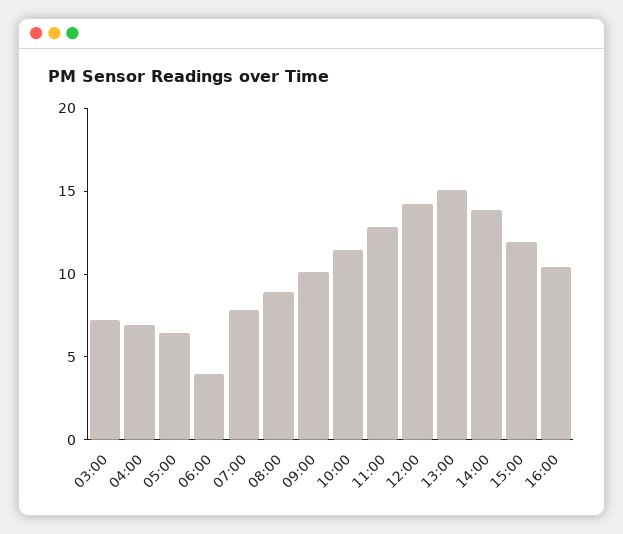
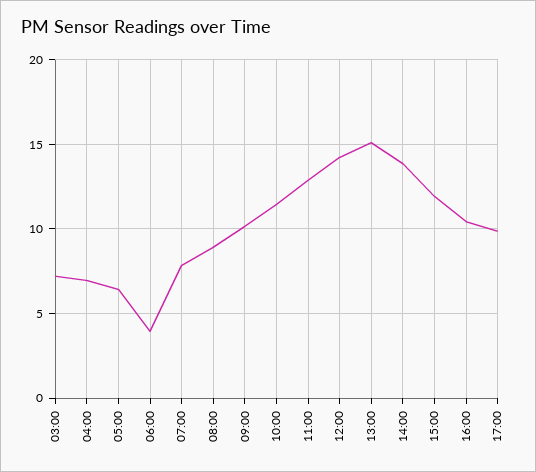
17:00: none -> 10

